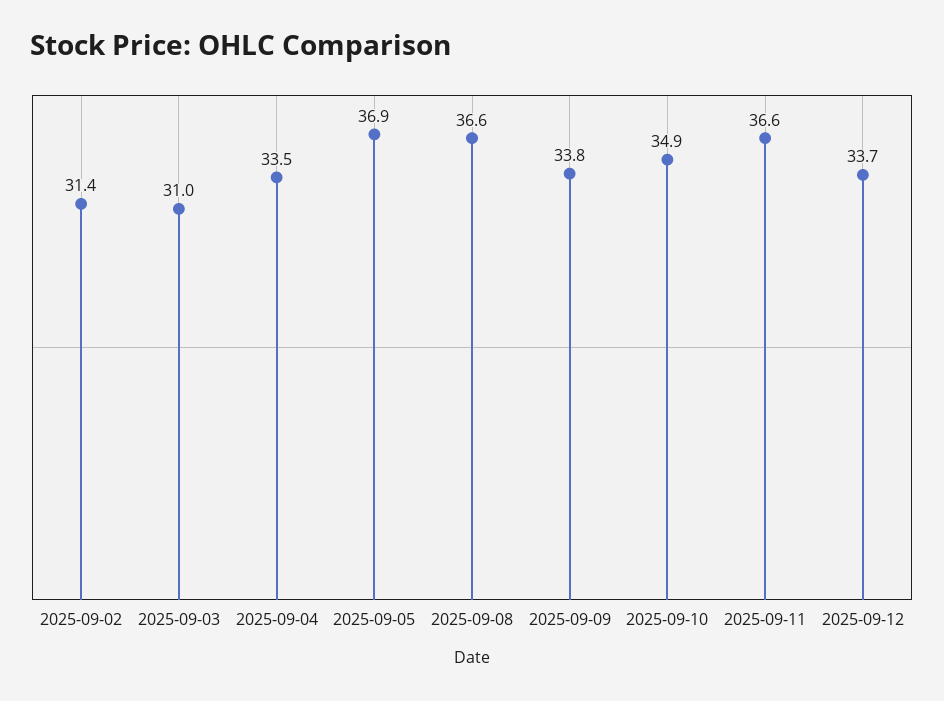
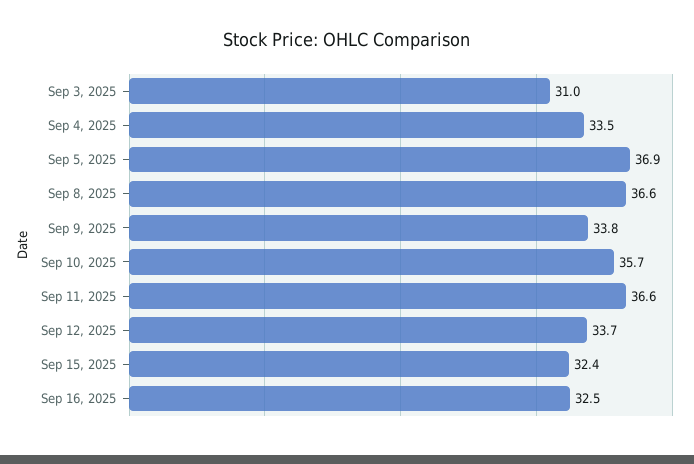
2025-09-02: 31.4 -> none
2025-09-10: 34.9 -> 35.7
Sep 15, 2025: none -> 32.4
Sep 16, 2025: none -> 32.5

